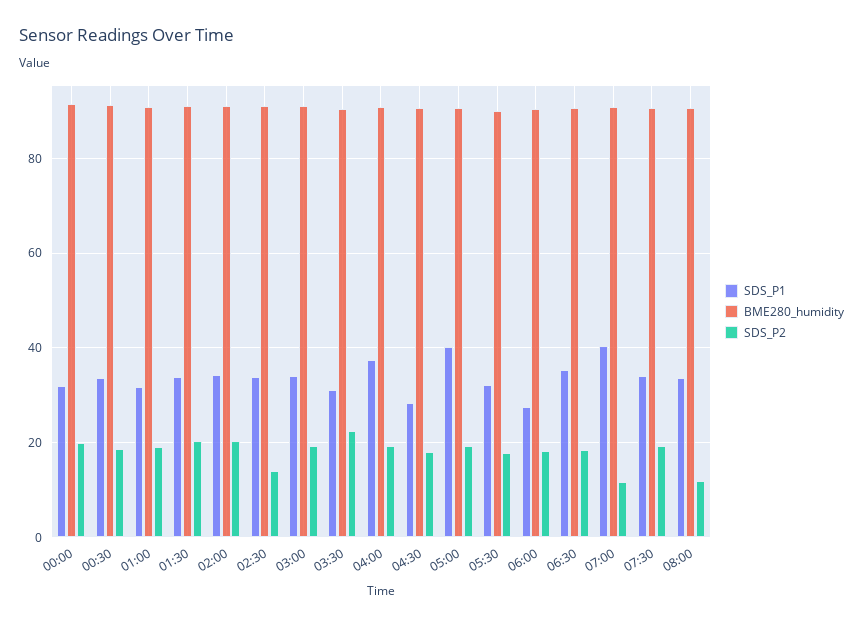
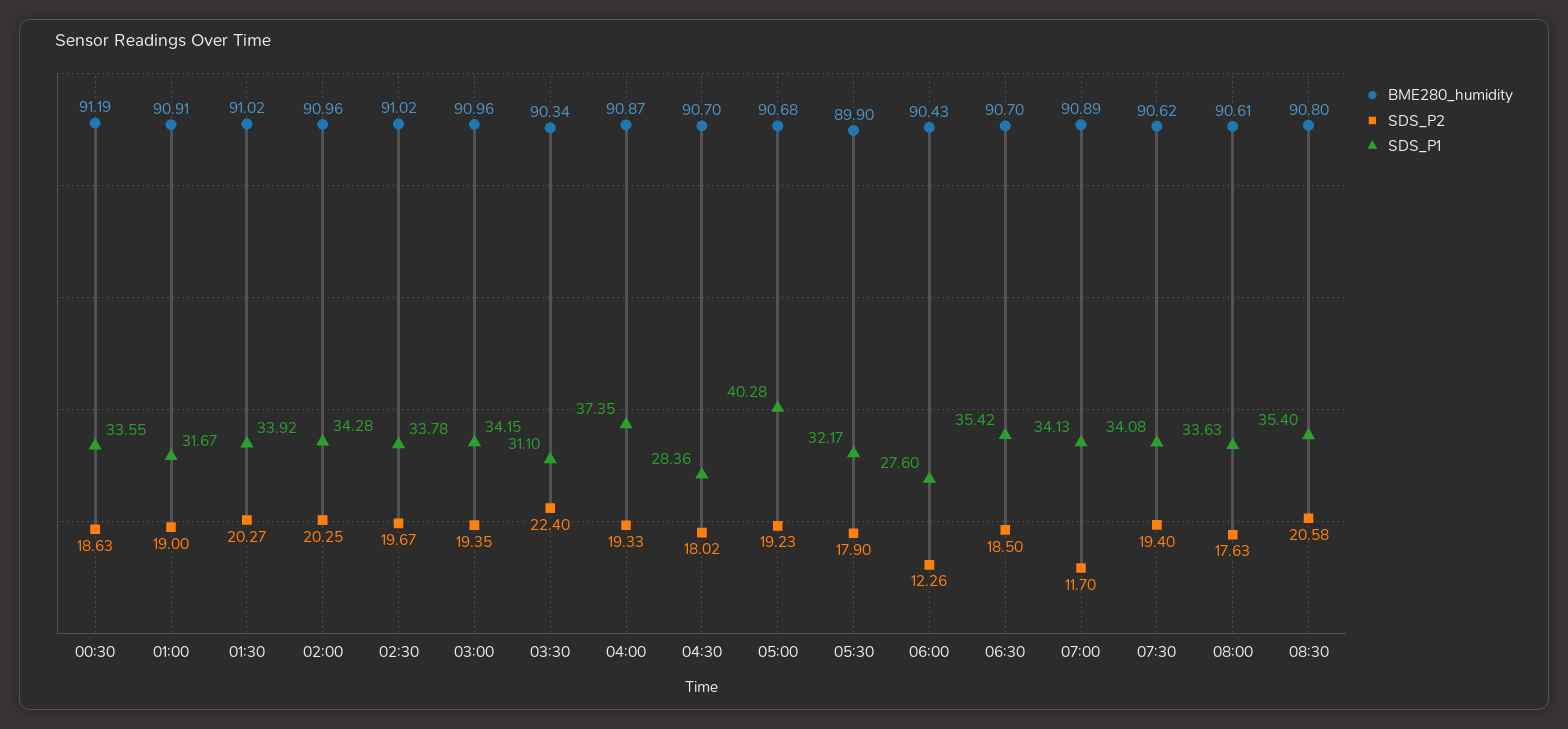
SDS_P1, 00:00: 32 -> none
BME280_humidity, 00:00: 92 -> none
SDS_P2, 00:00: 20 -> none
SDS_P2, 02:30: 14 -> 19.67
SDS_P2, 06:00: 18 -> 12.26
SDS_P1, 07:00: 40 -> 34.13
SDS_P2, 08:00: 12 -> 17.63
BME280_humidity, 08:30: none -> 90.8
SDS_P2, 08:30: none -> 20.58
SDS_P1, 08:30: none -> 35.4

